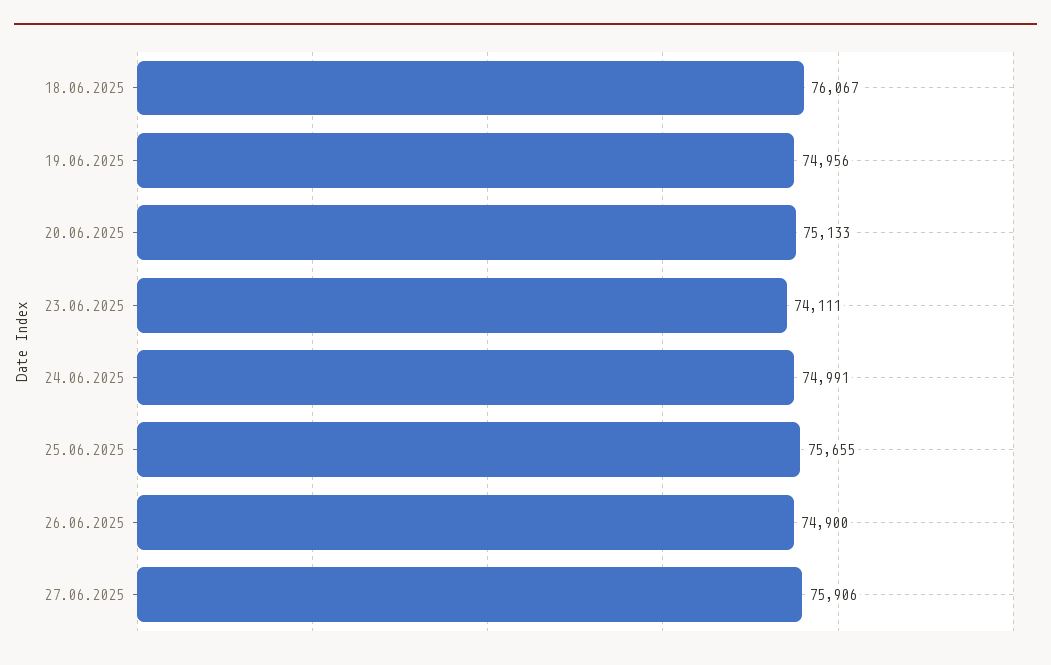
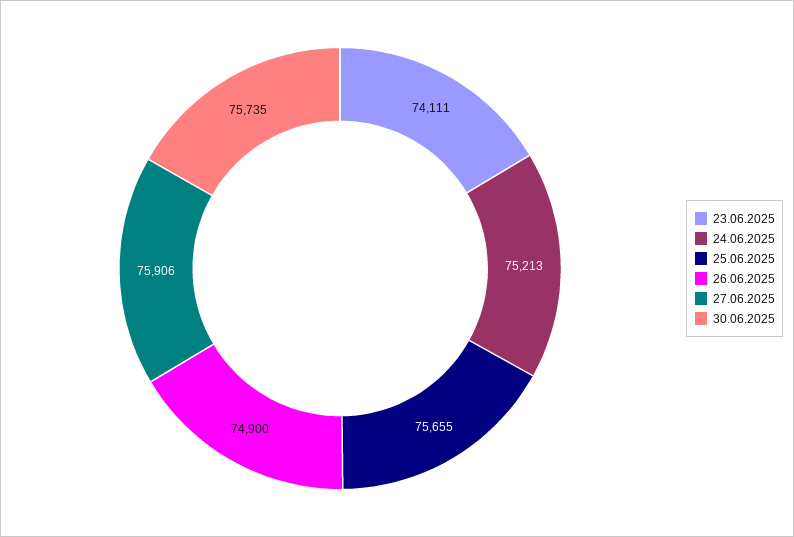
18.06.2025: 76067 -> none
19.06.2025: 74956 -> none
20.06.2025: 75133 -> none
24.06.2025: 74991 -> 75213
30.06.2025: none -> 75735

